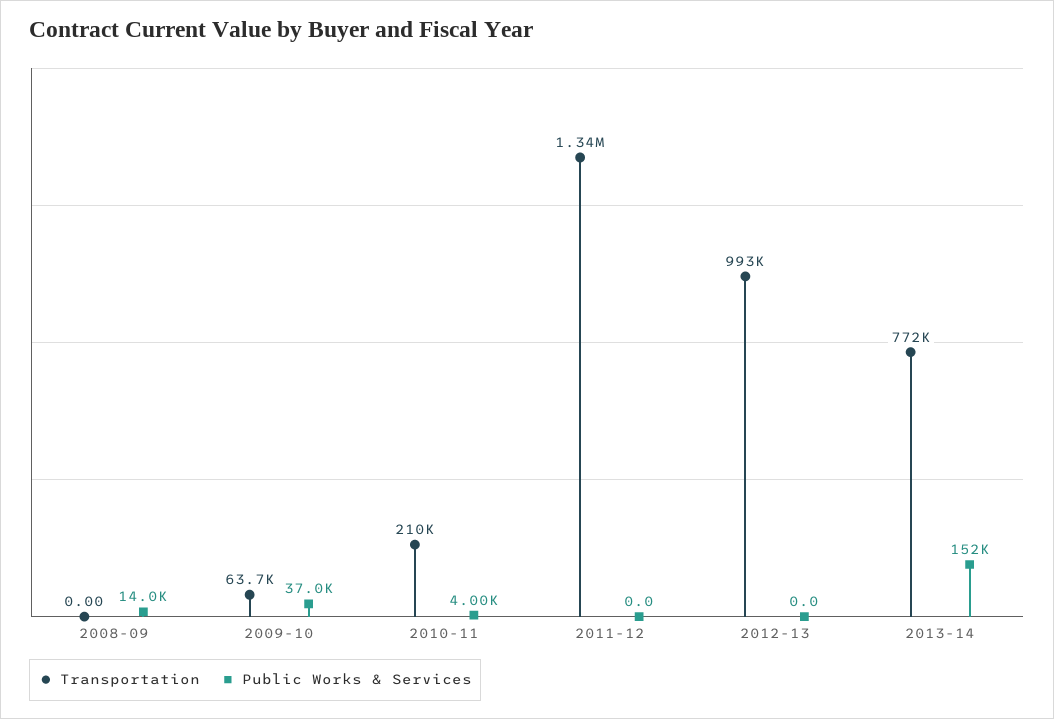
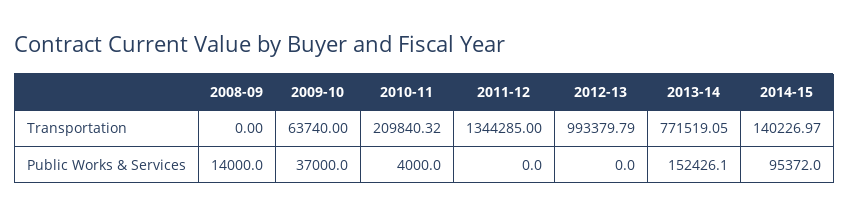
Transportation, 2014-15: none -> 140226.97
Public Works & Services, 2014-15: none -> 95372

